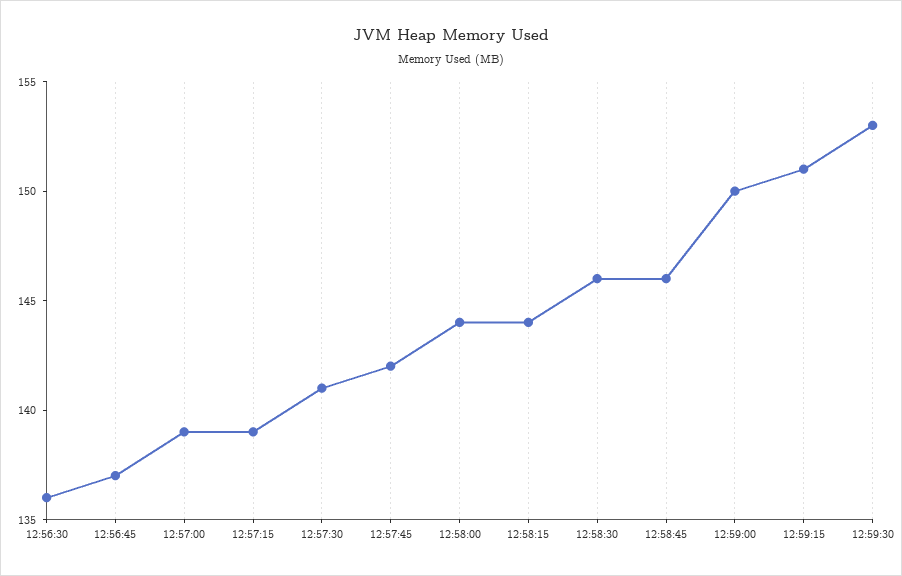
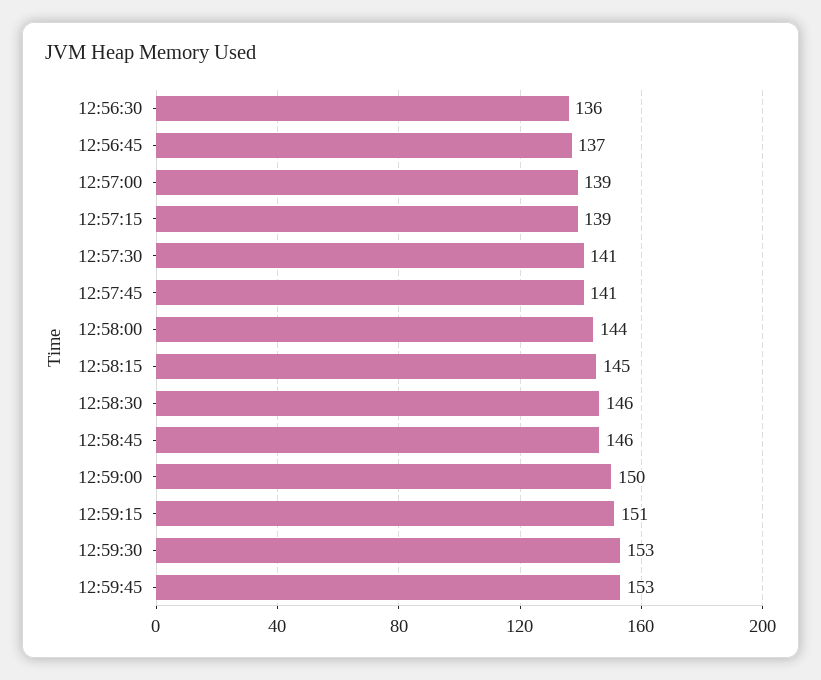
12:57:45: 142 -> 141
12:58:15: 144 -> 145
12:59:45: none -> 153

